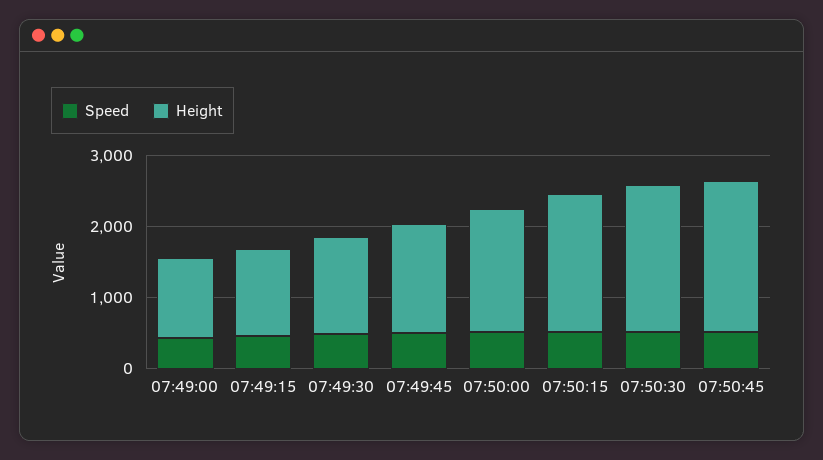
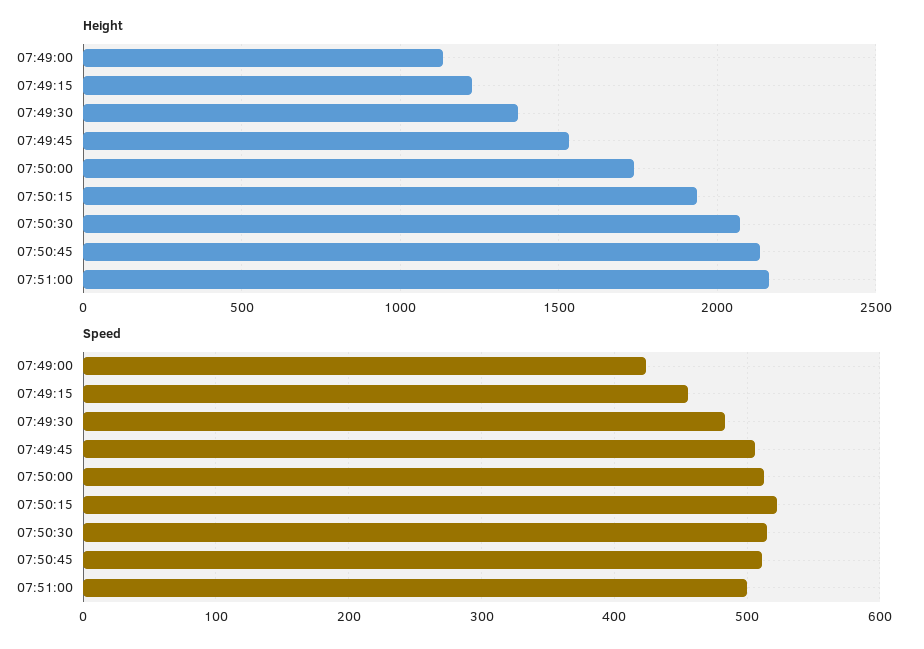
Height, 07:51:00: none -> 2150
Speed, 07:51:00: none -> 500

